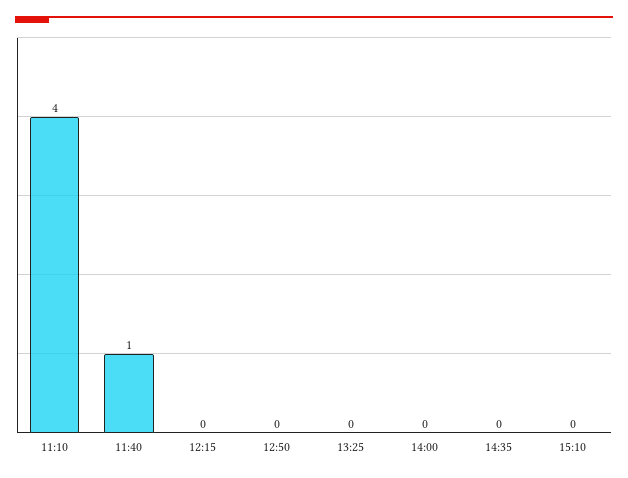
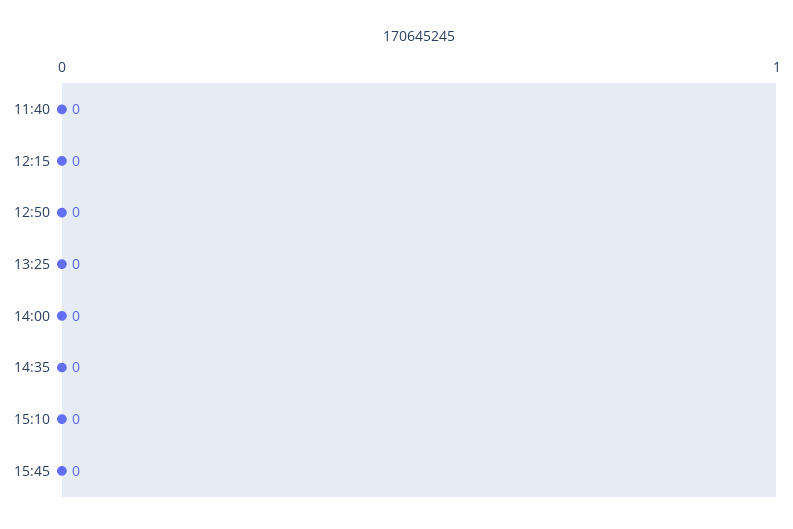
11:10: 4 -> none
11:40: 1 -> 0
15:45: none -> 0

